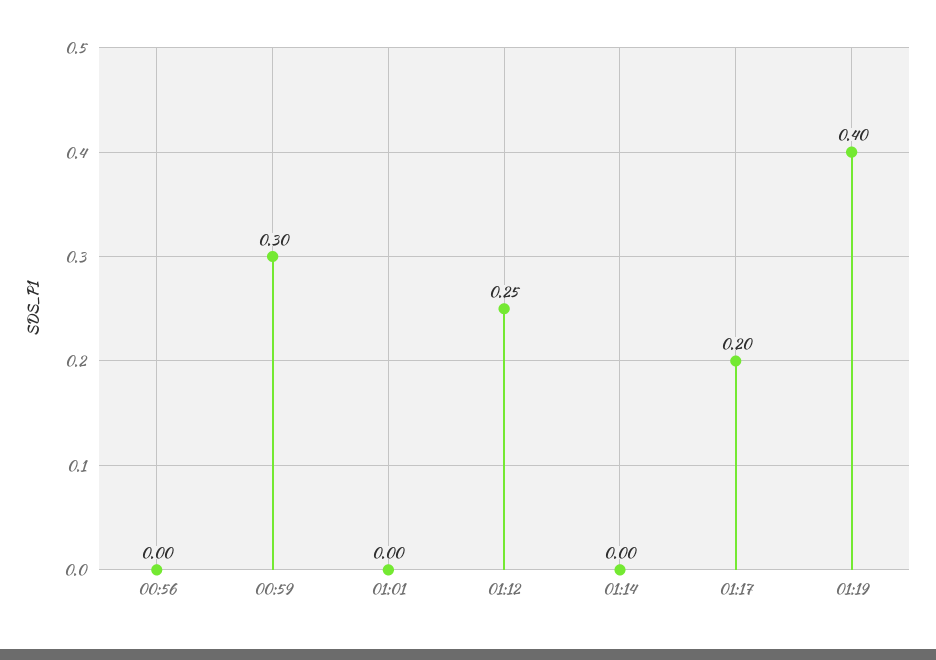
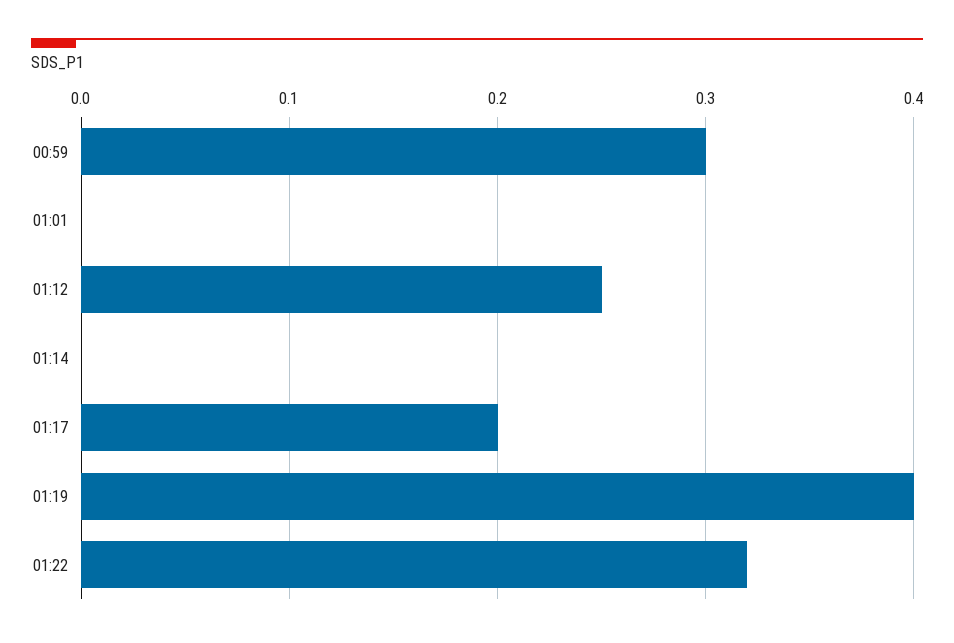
00:56: 0 -> none
01:22: none -> 0.32

